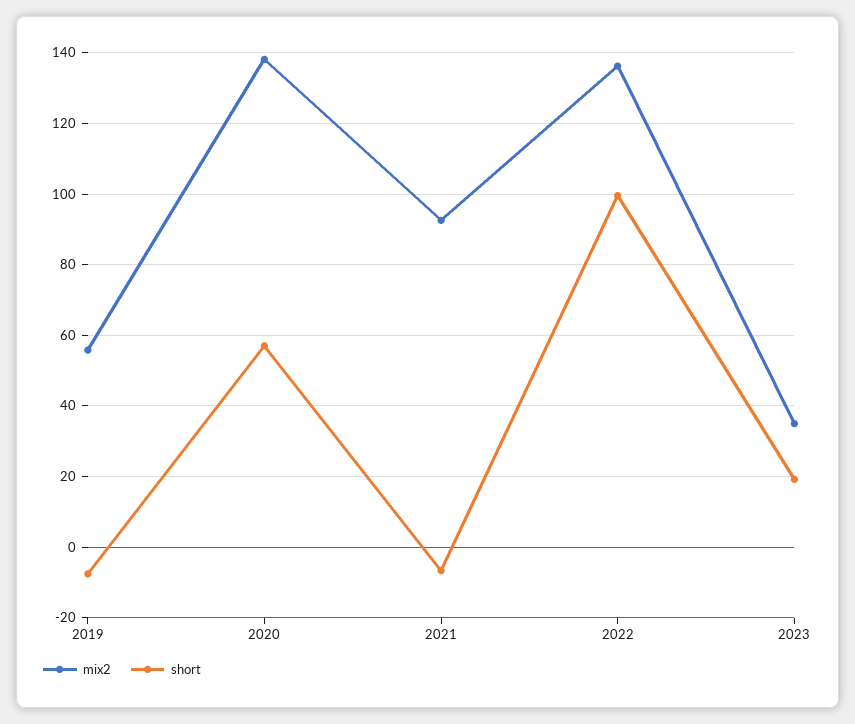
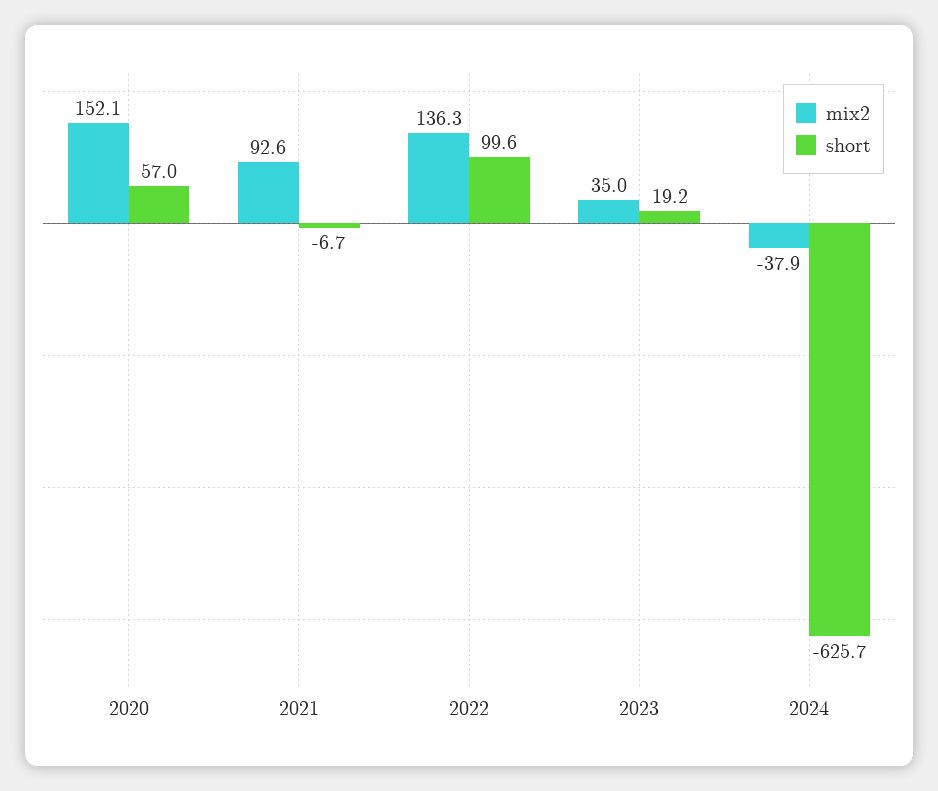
mix2, 2019: 56 -> none
short, 2019: -8 -> none
mix2, 2020: 138 -> 152.1
mix2, 2024: none -> -37.9
short, 2024: none -> -625.7

